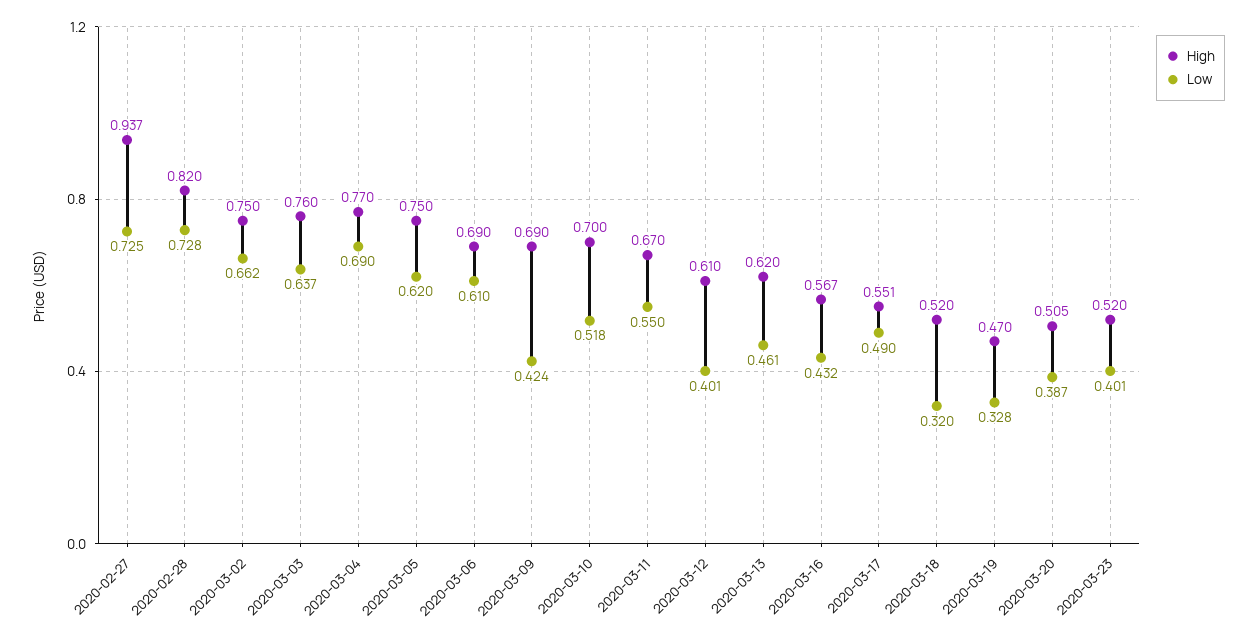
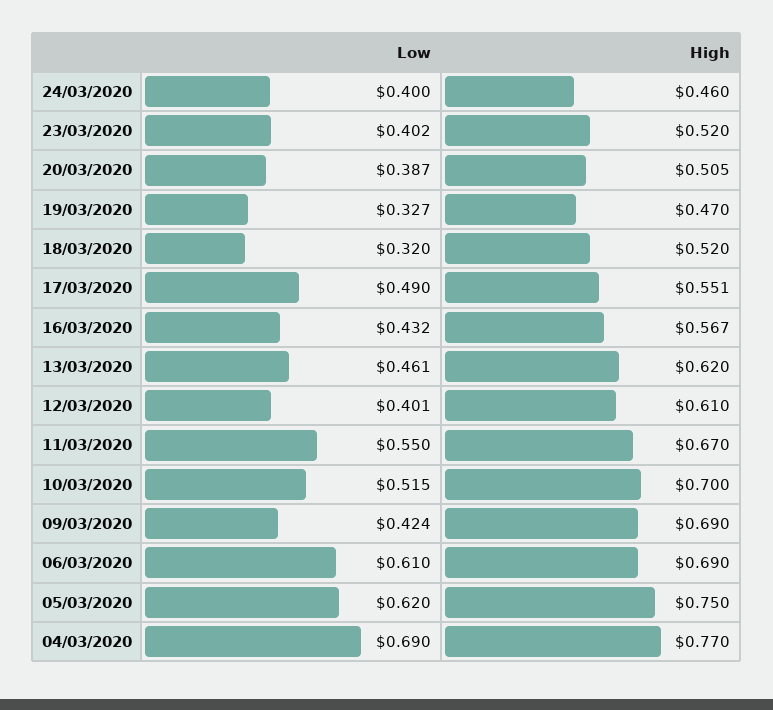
High, 2020-02-27: 0.937 -> none
Low, 2020-02-27: 0.725 -> none
High, 2020-02-28: 0.82 -> none
Low, 2020-02-28: 0.728 -> none
High, 2020-03-02: 0.75 -> none
Low, 2020-03-02: 0.662 -> none
High, 2020-03-03: 0.76 -> none
Low, 2020-03-03: 0.637 -> none
Low, 2020-03-10: 0.518 -> 0.515
Low, 2020-03-19: 0.328 -> 0.327
Low, 2020-03-23: 0.401 -> 0.402
Low, 24/03/2020: none -> 0.4
High, 24/03/2020: none -> 0.46

